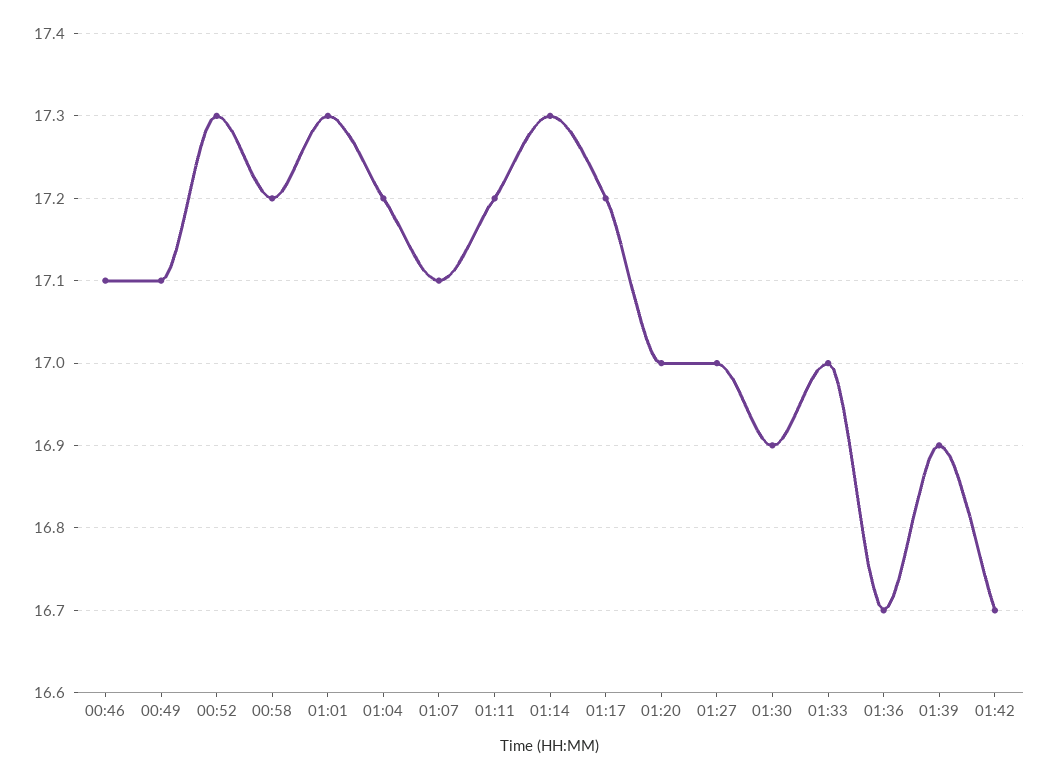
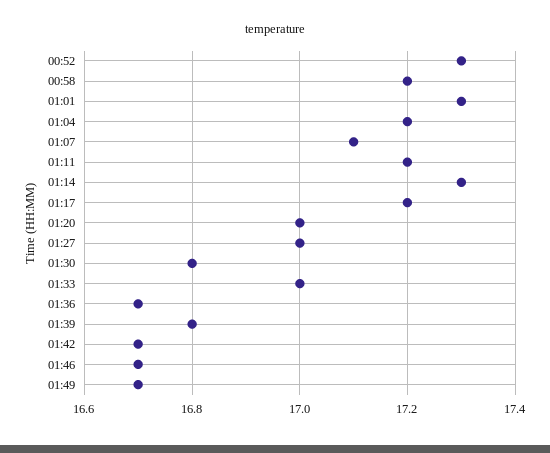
00:46: 17.1 -> none
00:49: 17.1 -> none
01:30: 16.9 -> 16.8
01:39: 16.9 -> 16.8
01:46: none -> 16.7
01:49: none -> 16.7

